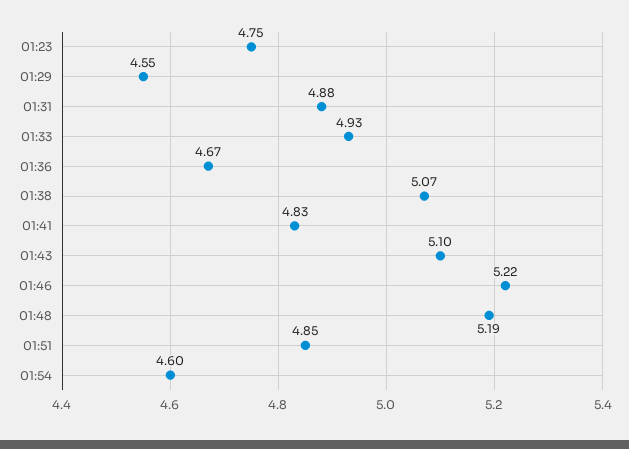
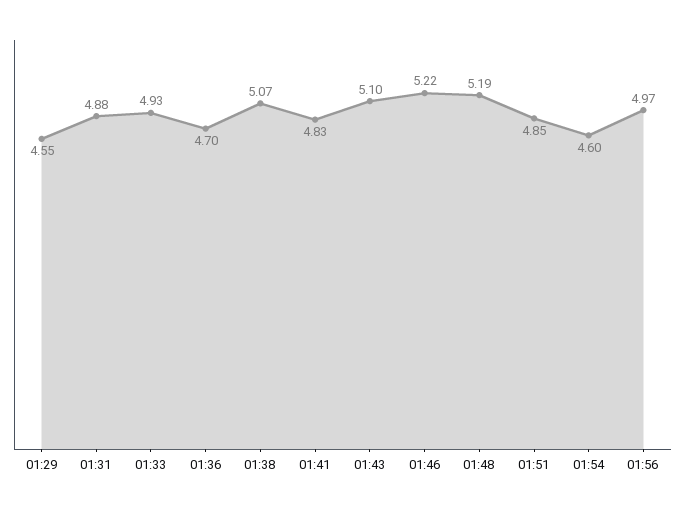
01:23: 4.75 -> none
01:36: 4.67 -> 4.7
01:56: none -> 4.97

